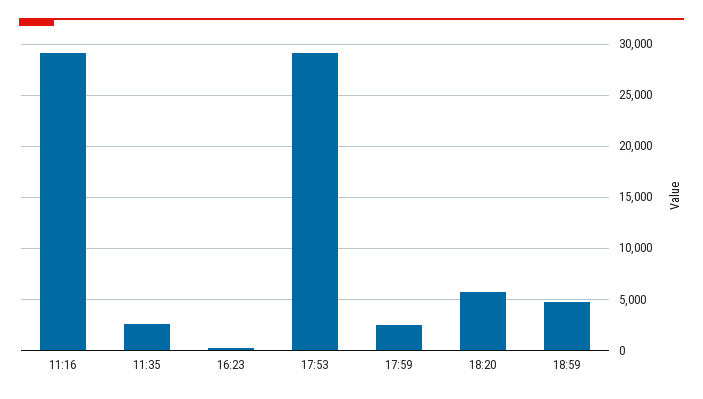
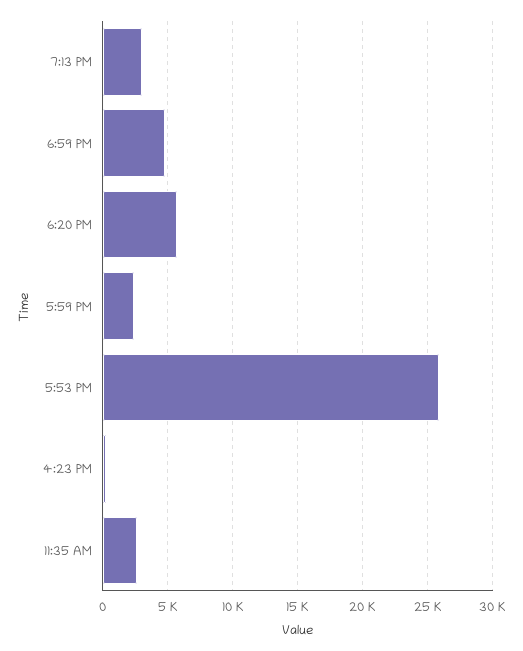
11:16: 29000 -> none
17:53: 29000 -> 26000
7:13 PM: none -> 3000

